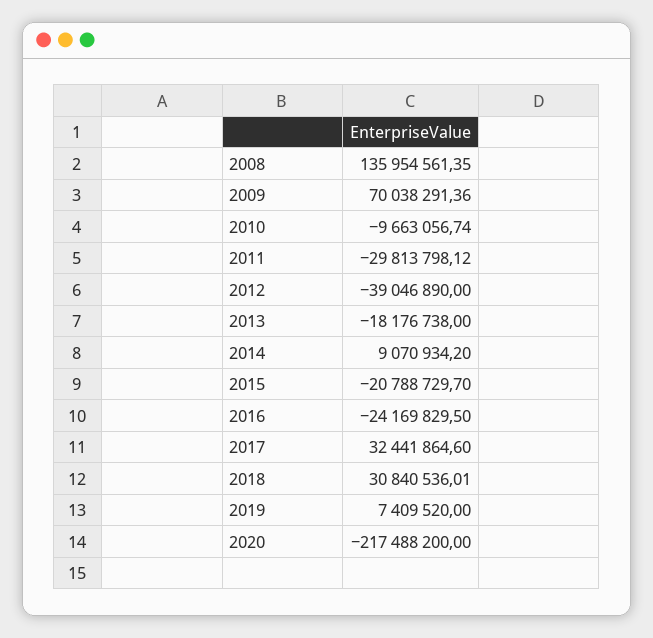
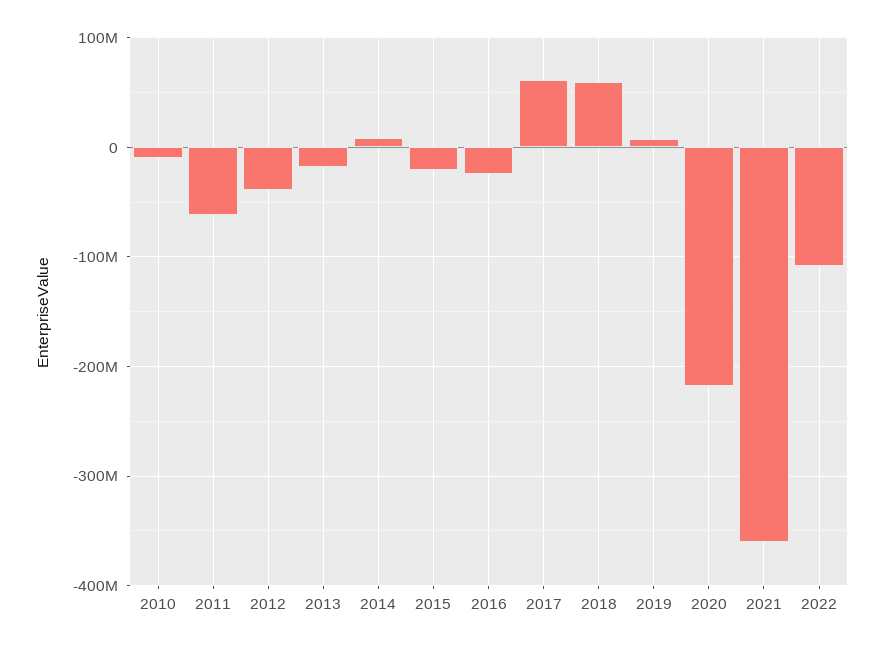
2008: 135954561.35 -> none
2009: 70038291.36 -> none
2011: -29813798.12 -> -60000000
2017: 32441864.6 -> 60000000
2018: 30840536.01 -> 60000000
2021: none -> -360000000
2022: none -> -110000000

